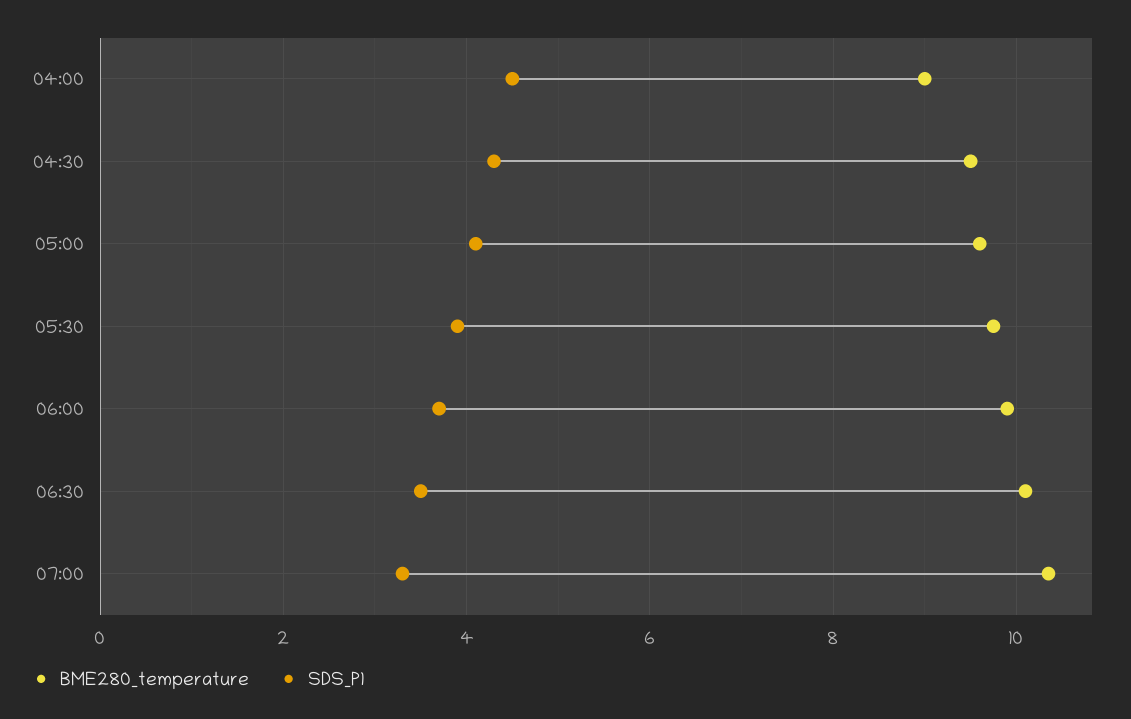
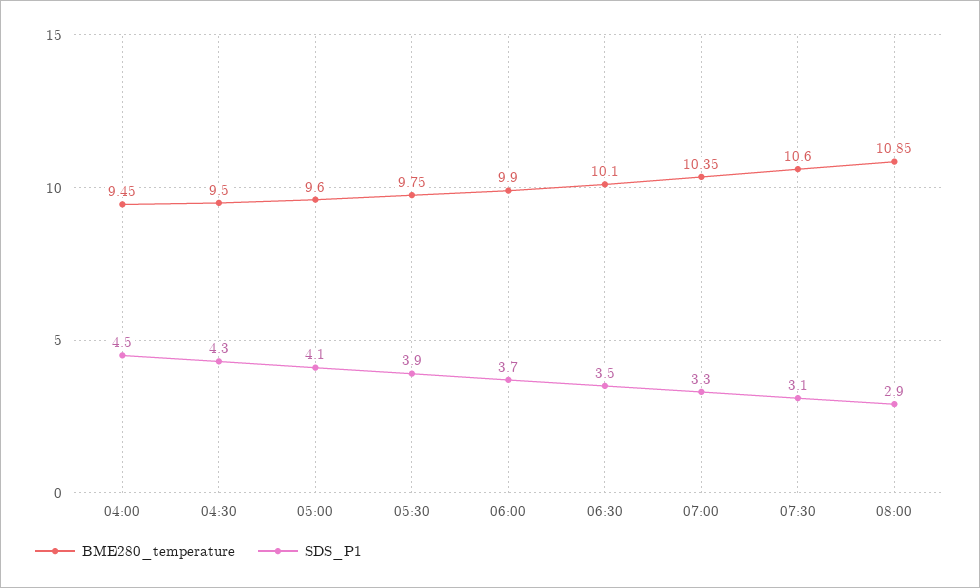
BME280_temperature, 04:00: 9 -> 9.45
BME280_temperature, 07:30: none -> 10.6
SDS_P1, 07:30: none -> 3.1
BME280_temperature, 08:00: none -> 10.85
SDS_P1, 08:00: none -> 2.9

